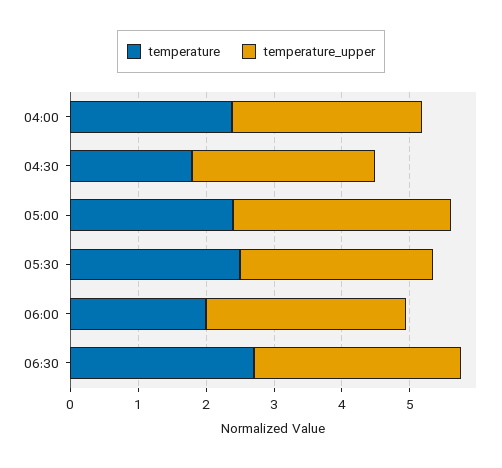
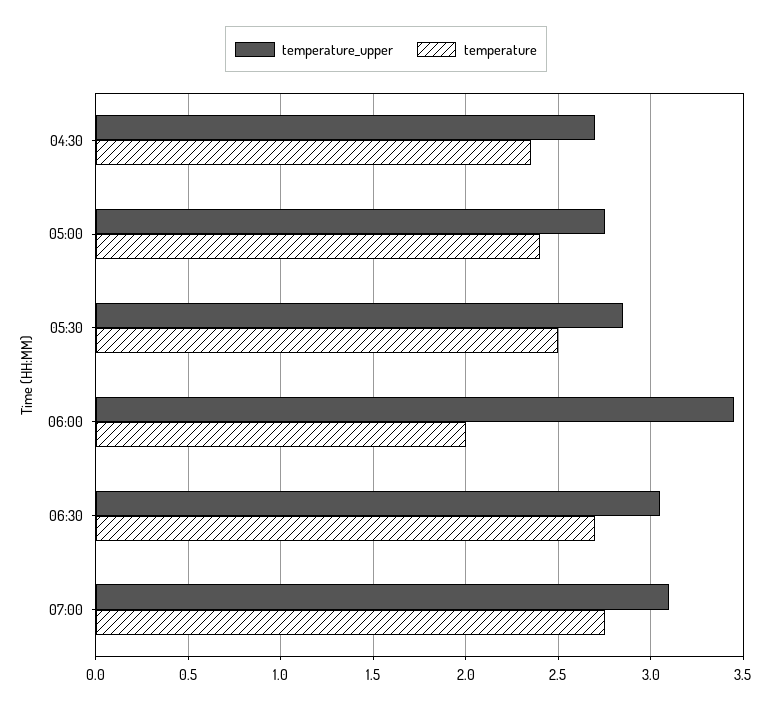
temperature, 04:00: 2.4 -> none
temperature_upper, 04:00: 2.8 -> none
temperature, 04:30: 1.8 -> 2.35
temperature_upper, 05:00: 3.2 -> 2.75
temperature_upper, 06:00: 3 -> 3.45
temperature_upper, 07:00: none -> 3.1
temperature, 07:00: none -> 2.75

